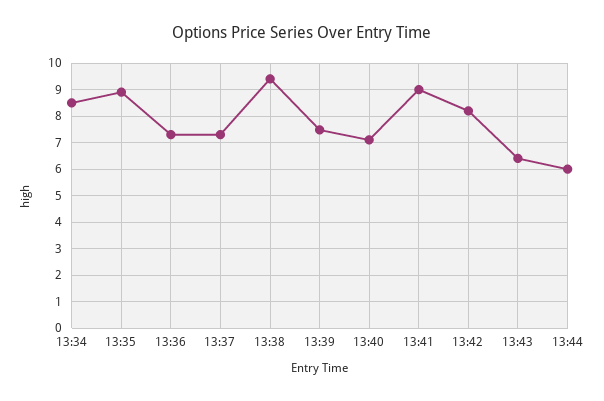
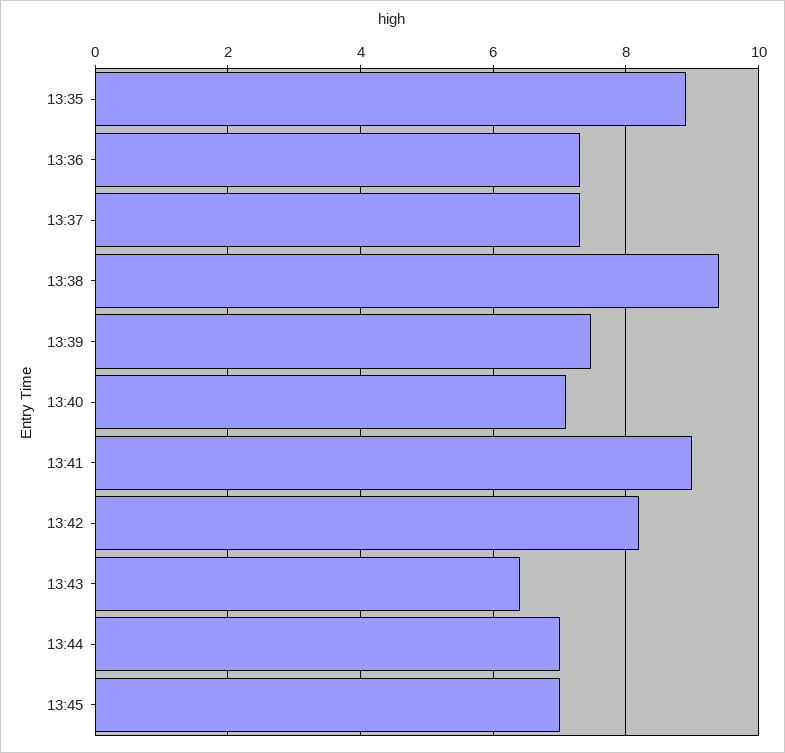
13:34: 8.5 -> none
13:44: 6 -> 7
13:45: none -> 7

